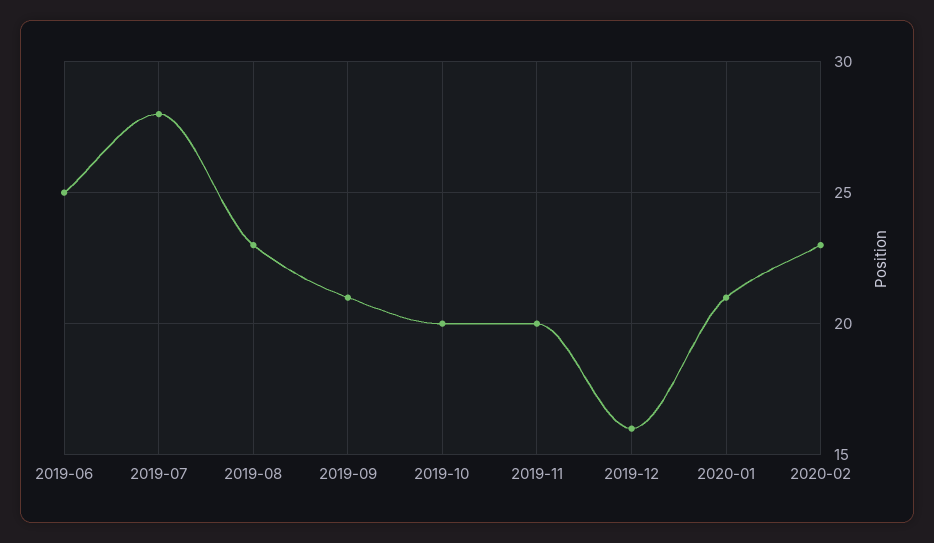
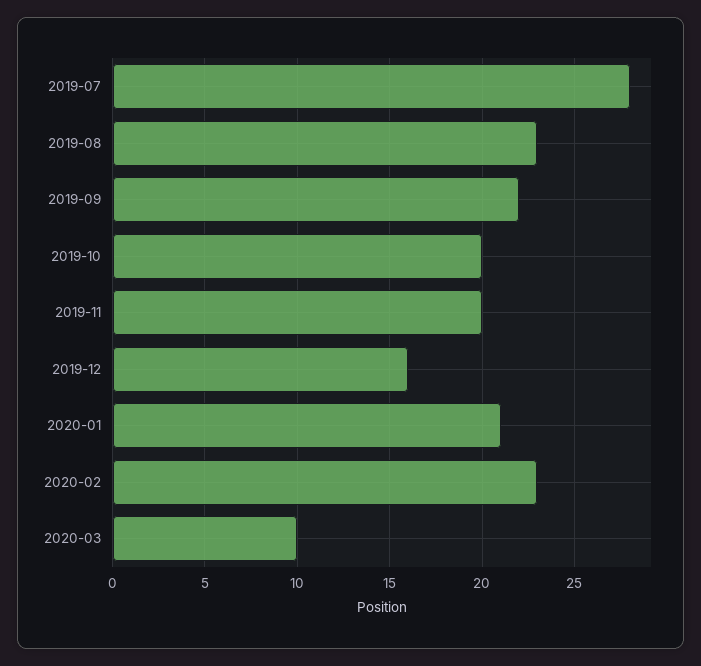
2019-06: 25 -> none
2019-09: 21 -> 22
2020-03: none -> 10

